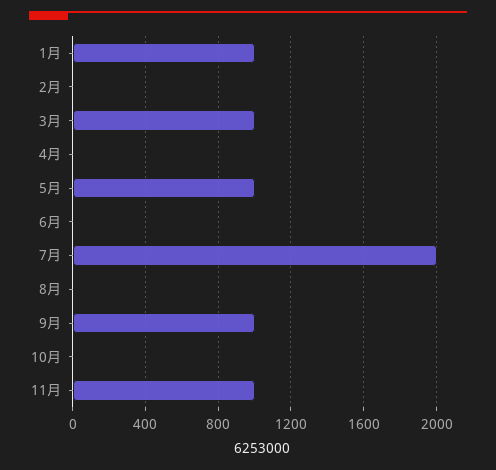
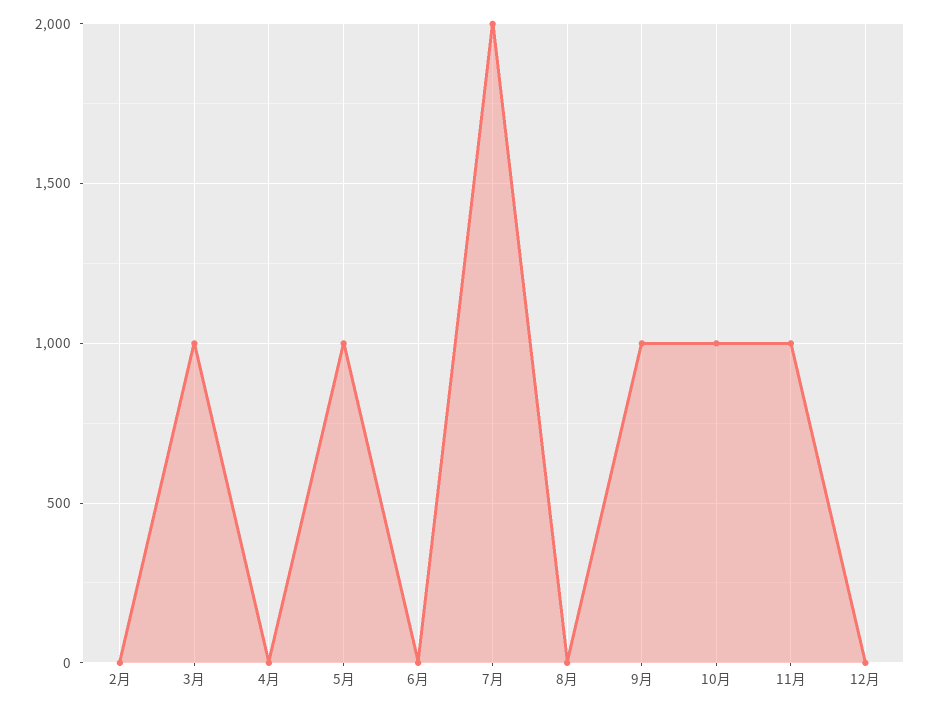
1月: 1000 -> none
10月: 0 -> 1000
12月: none -> 0

